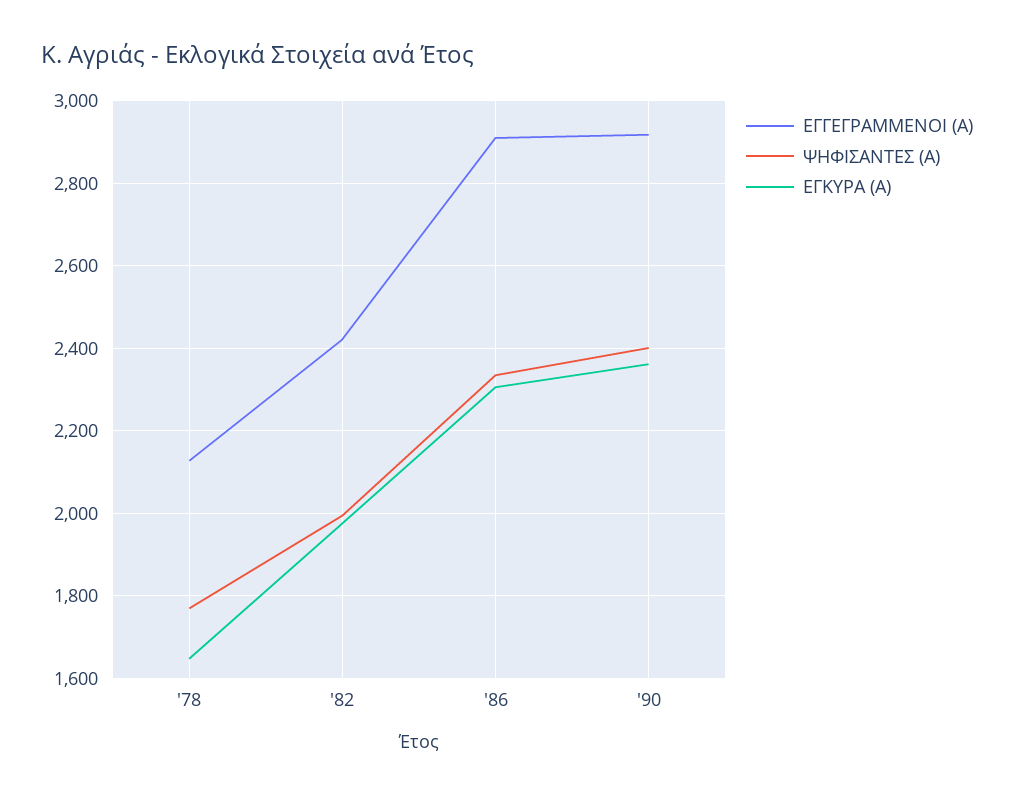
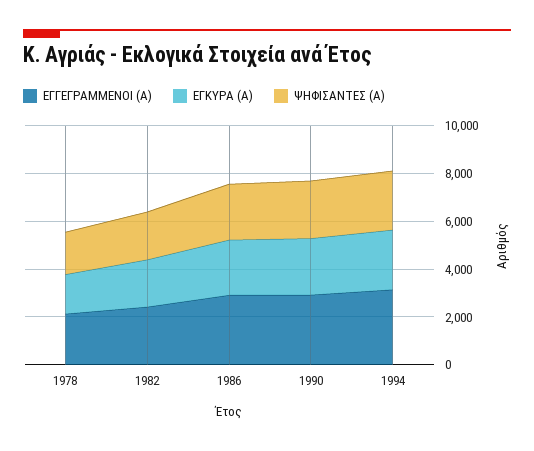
ΕΓΓΕΓΡΑΜΜΕΝΟΙ (Α), 1994: none -> 3000
ΕΓΚΥΡΑ (Α), 1994: none -> 2500
ΨΗΦΙΣΑΝΤΕΣ (Α), 1994: none -> 2500

